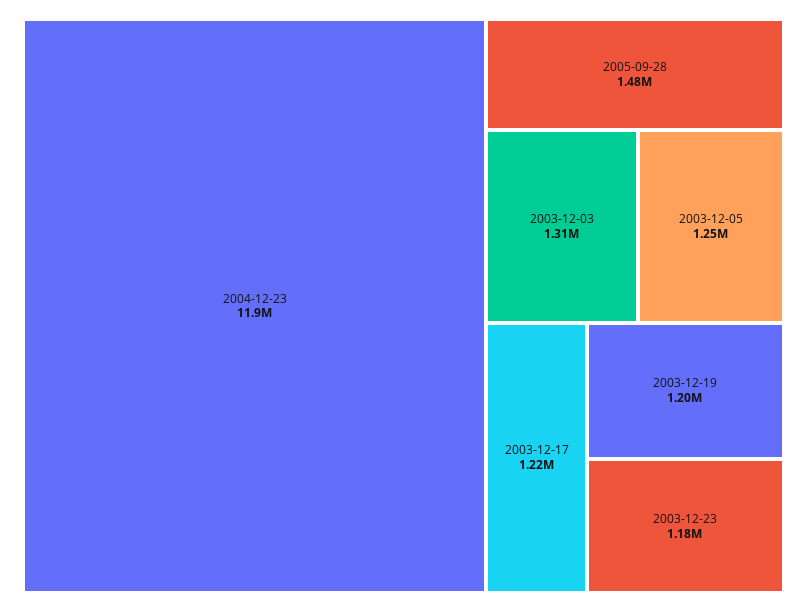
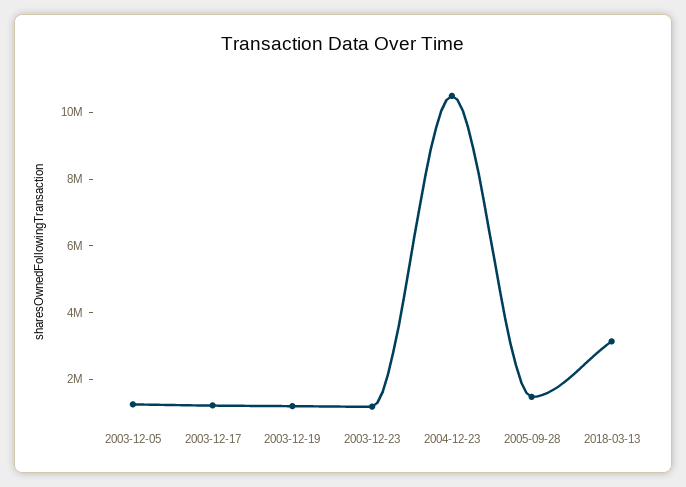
2004-12-23: 11900000 -> 10500000
2003-12-03: 1310000 -> none
2018-03-13: none -> 3000000

